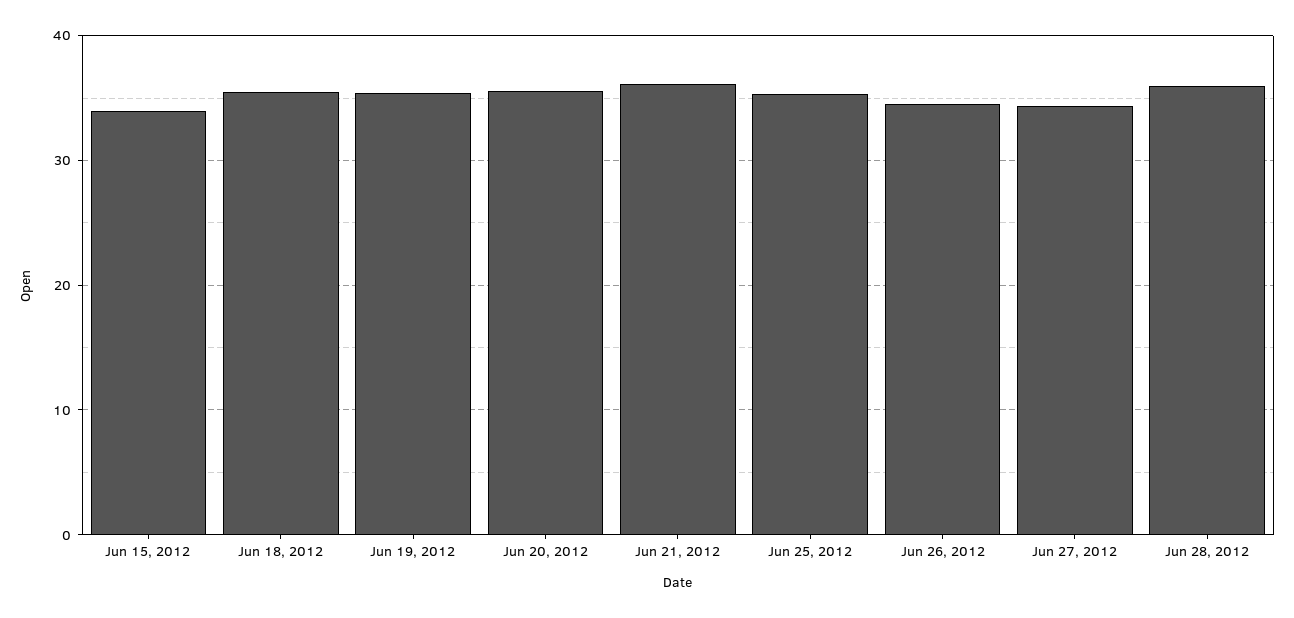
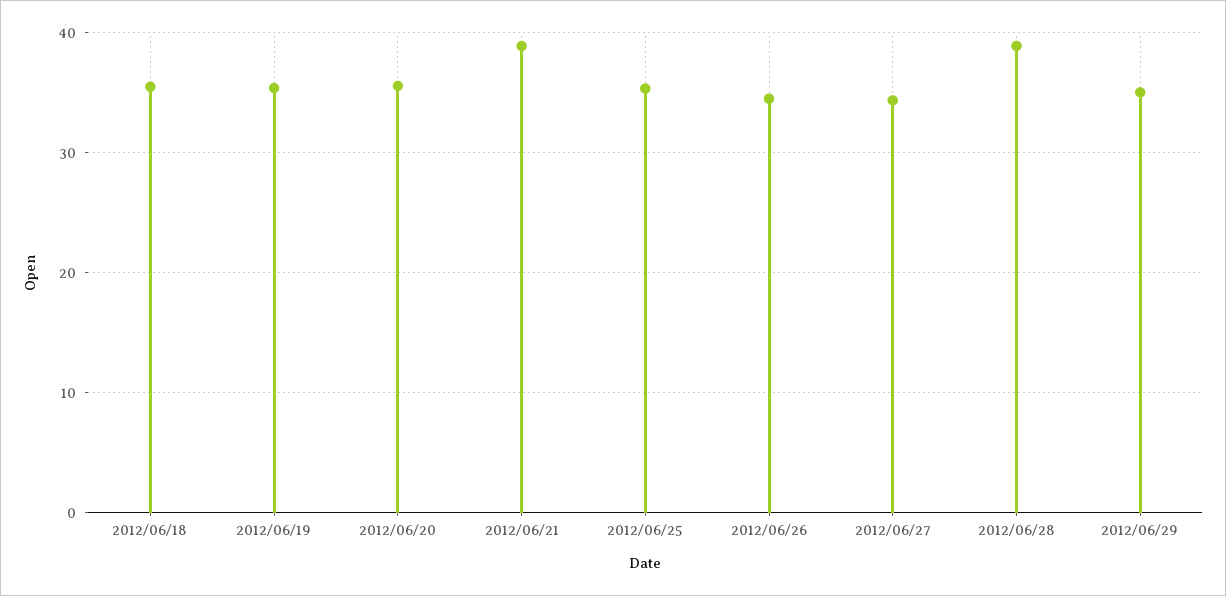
Jun 15, 2012: 34 -> none
Jun 21, 2012: 36 -> 39
Jun 28, 2012: 36 -> 39
2012/06/29: none -> 35

